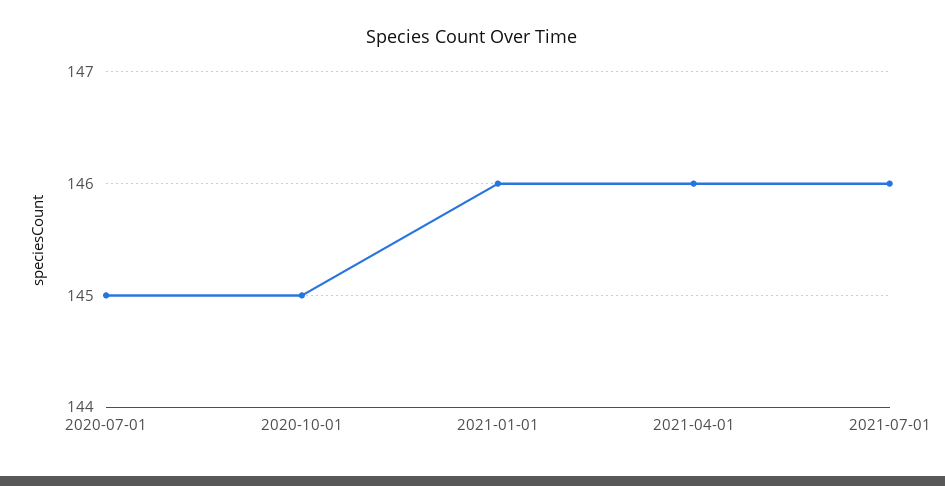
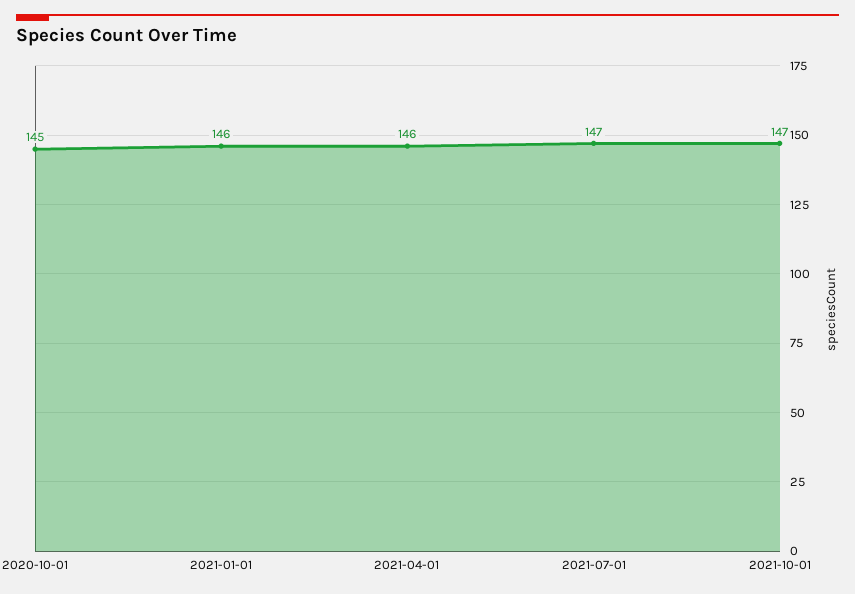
2020-07-01: 145 -> none
2021-07-01: 146 -> 147
2021-10-01: none -> 147

